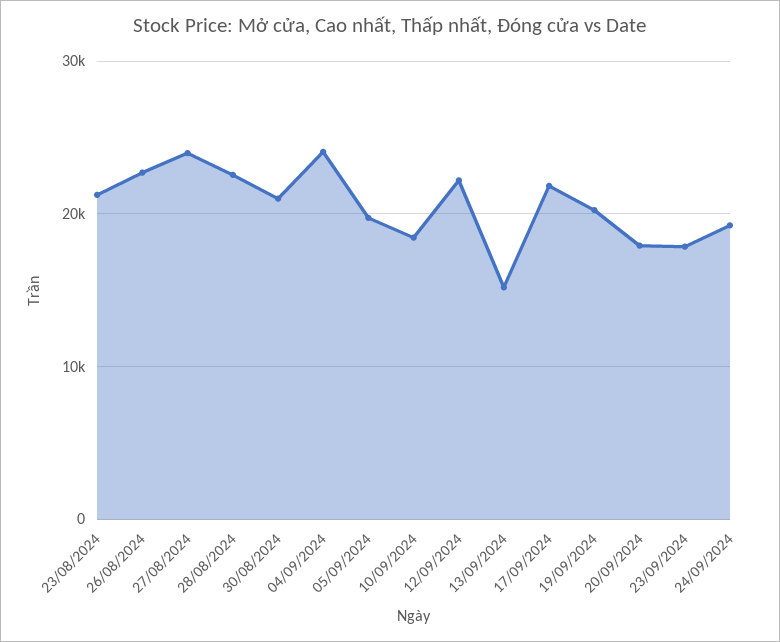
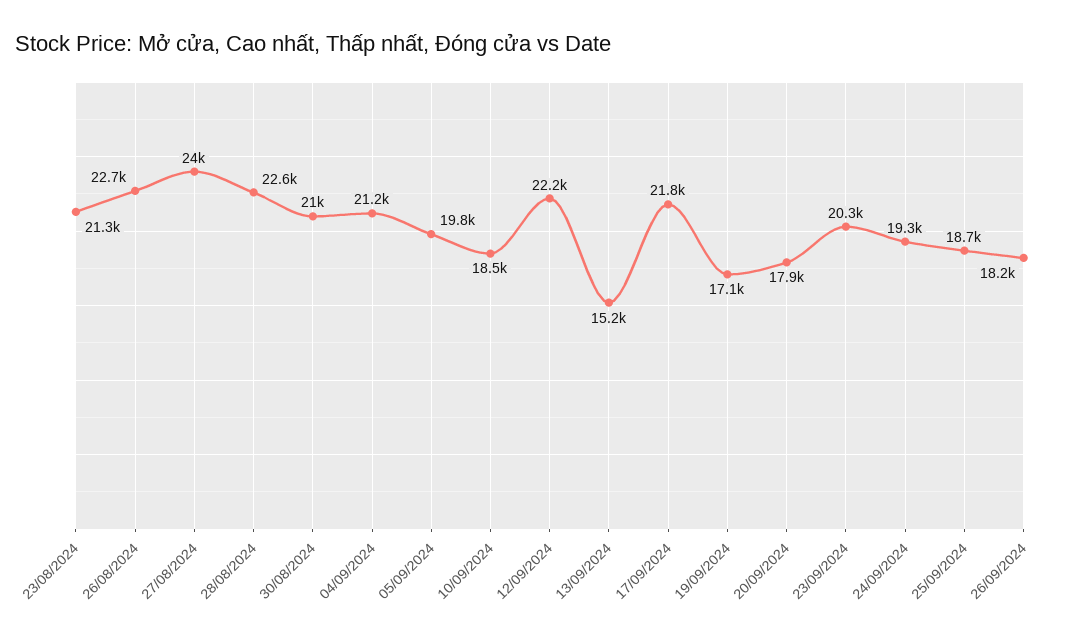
04/09/2024: 24000 -> 21200
19/09/2024: 20000 -> 17100
23/09/2024: 18000 -> 20300
25/09/2024: none -> 18700
26/09/2024: none -> 18200

